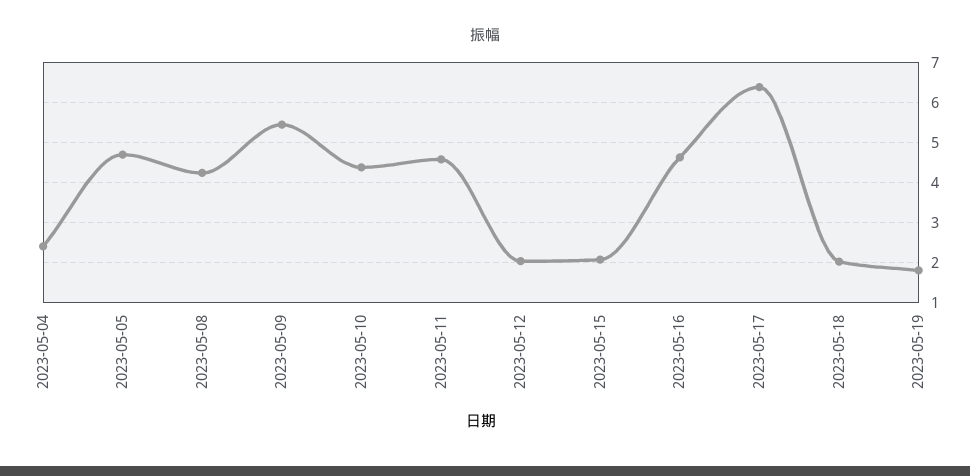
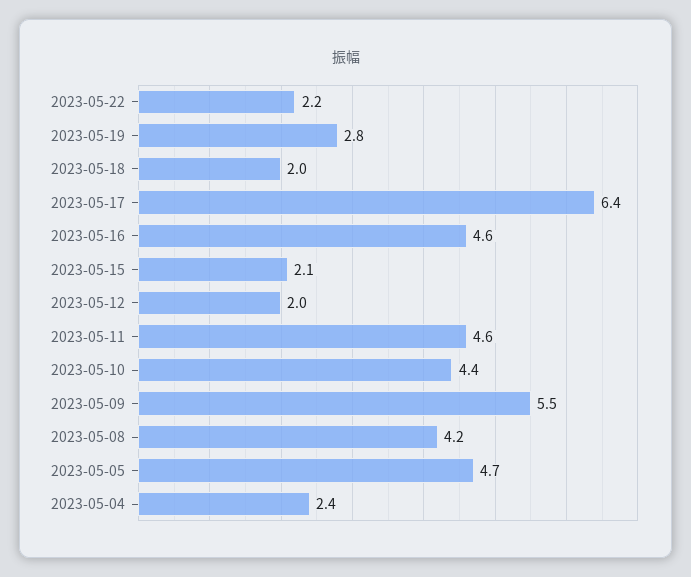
2023-05-19: 1.8 -> 2.8
2023-05-22: none -> 2.2

